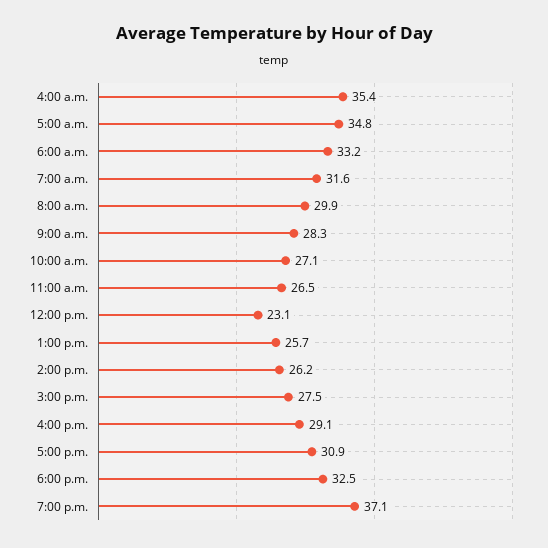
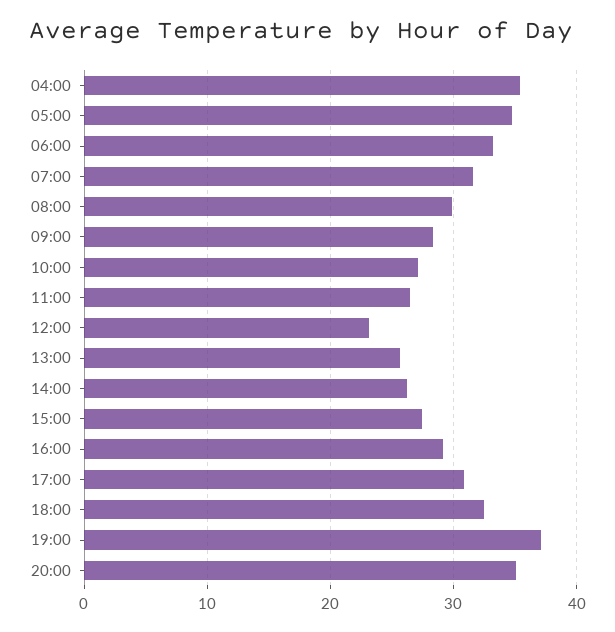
20:00: none -> 35

